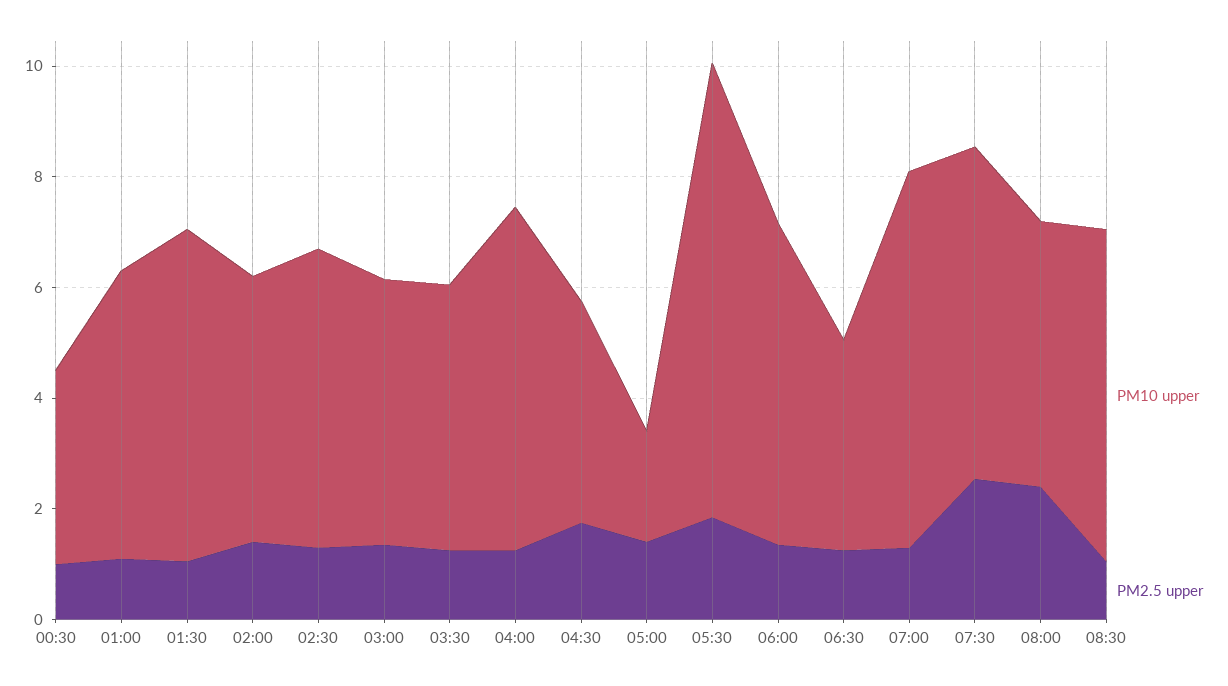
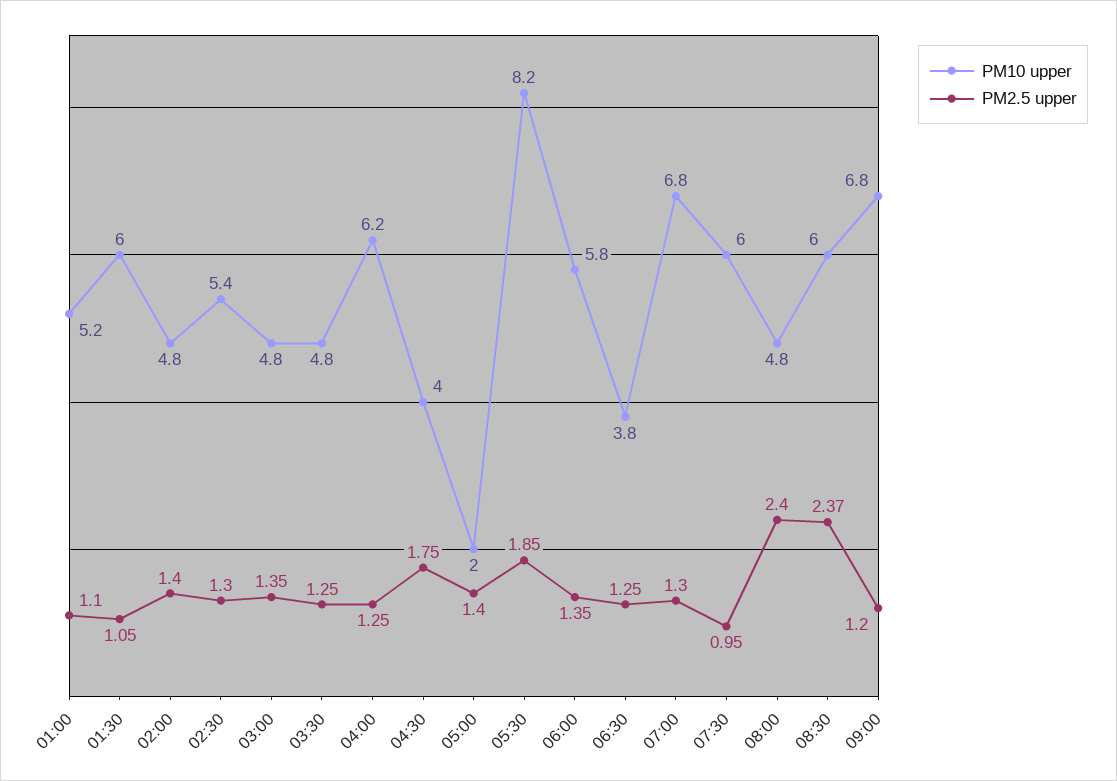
PM10 upper, 00:30: 3.5 -> none
PM2.5 upper, 00:30: 1 -> none
PM2.5 upper, 07:30: 2.5 -> 0.95
PM2.5 upper, 08:30: 1 -> 2.37
PM10 upper, 09:00: none -> 6.8
PM2.5 upper, 09:00: none -> 1.2

